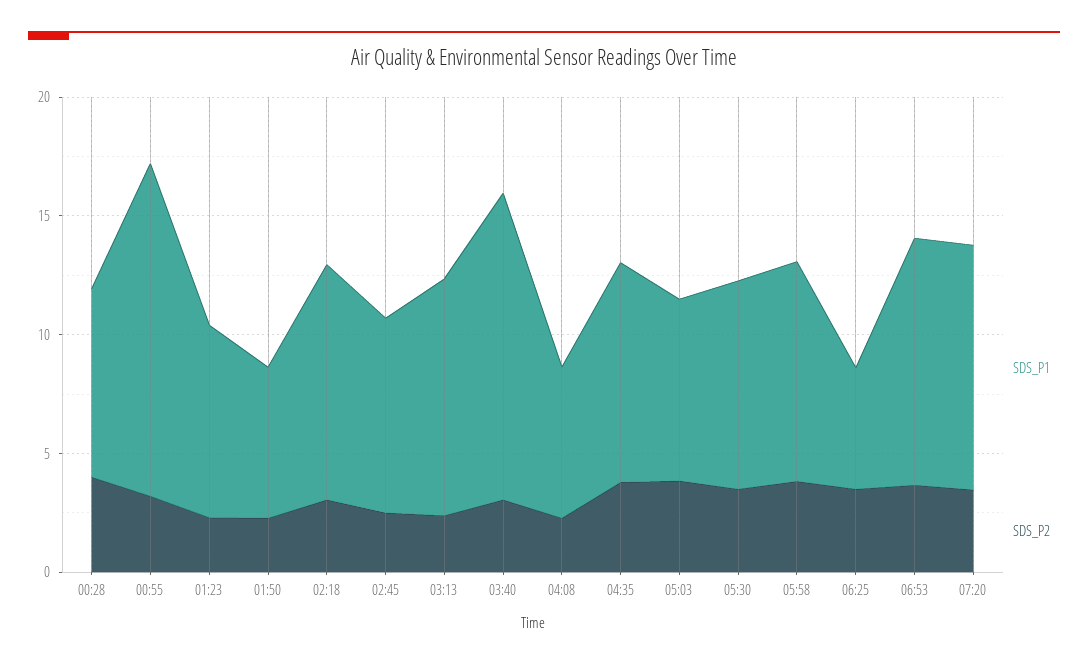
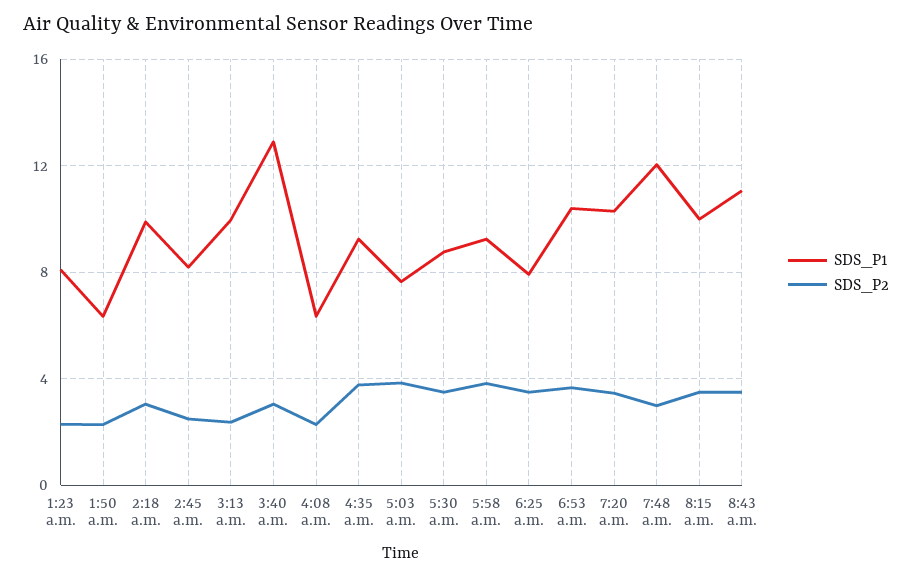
SDS_P1, 00:28: 8 -> none
SDS_P2, 00:28: 4 -> none
SDS_P1, 00:55: 14 -> none
SDS_P2, 00:55: 3 -> none
SDS_P1, 06:25: 5 -> 8
SDS_P1, 7:48 a.m.: none -> 12
SDS_P2, 7:48 a.m.: none -> 3
SDS_P1, 8:15 a.m.: none -> 10
SDS_P2, 8:15 a.m.: none -> 3.5
SDS_P1, 8:43 a.m.: none -> 11
SDS_P2, 8:43 a.m.: none -> 3.5

